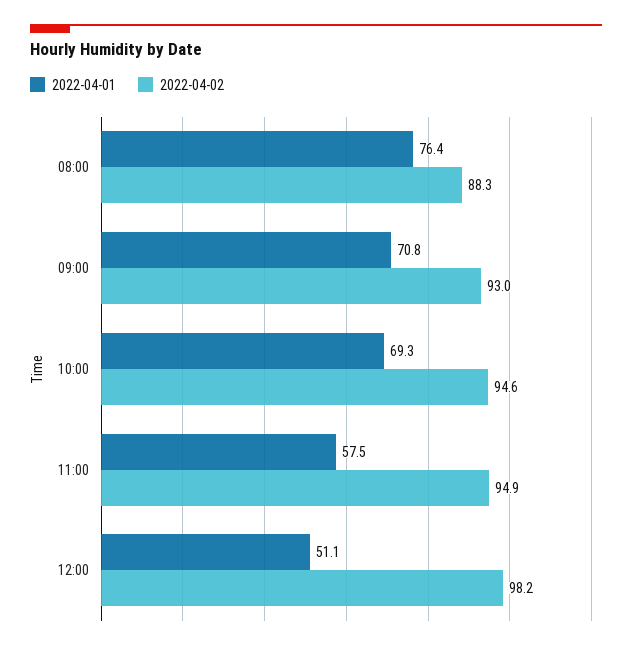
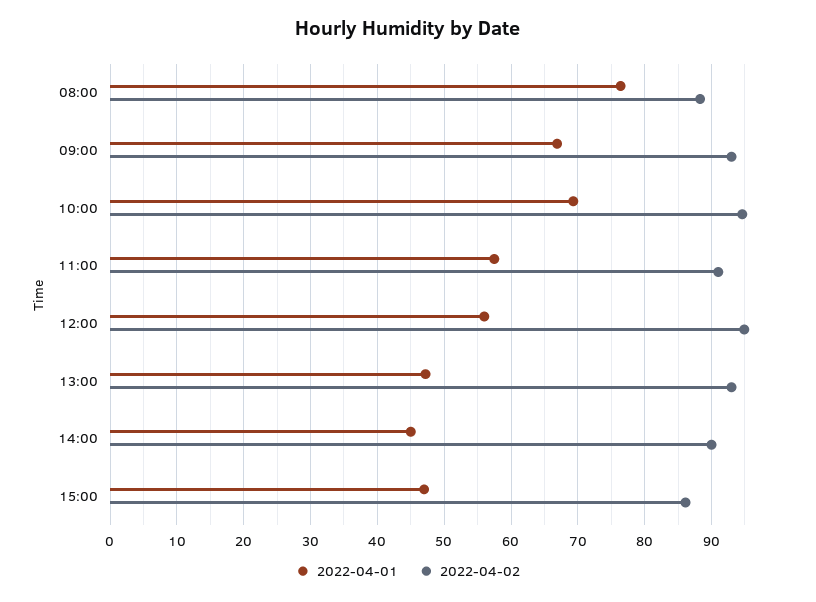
2022-04-01, 09:00: 70.8 -> 67
2022-04-02, 11:00: 94.9 -> 91
2022-04-01, 12:00: 51.1 -> 56
2022-04-02, 12:00: 98.2 -> 95
2022-04-01, 13:00: none -> 47
2022-04-02, 13:00: none -> 93
2022-04-01, 14:00: none -> 45
2022-04-02, 14:00: none -> 90
2022-04-01, 15:00: none -> 47
2022-04-02, 15:00: none -> 86

